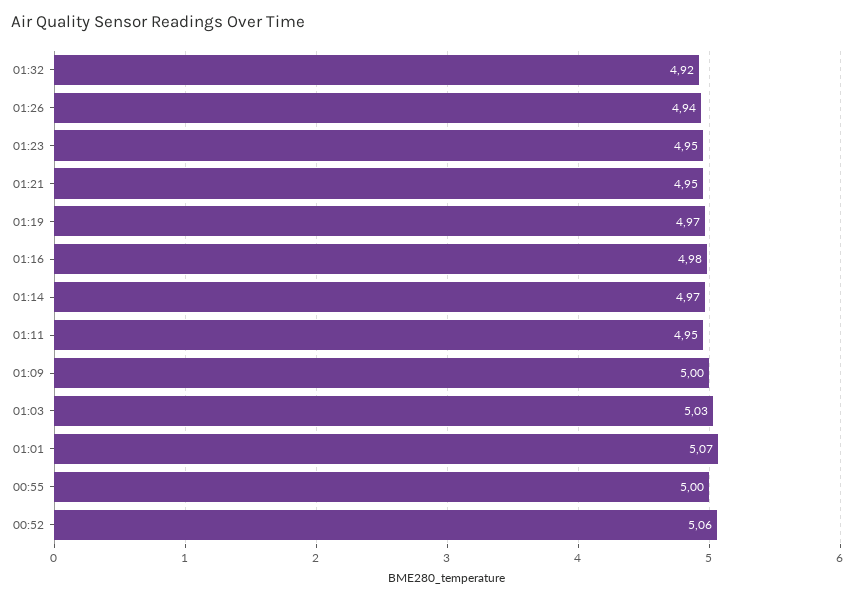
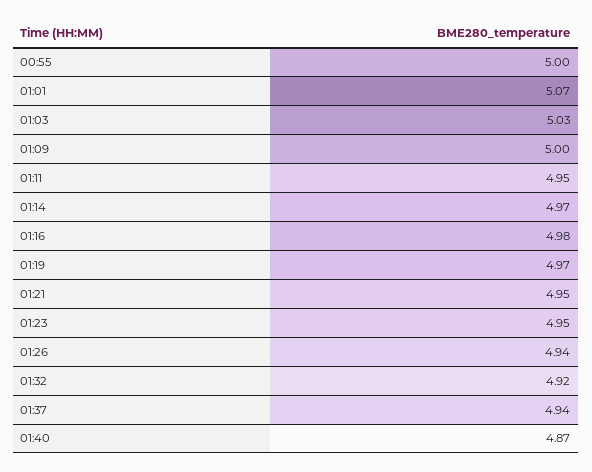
00:52: 5.06 -> none
01:37: none -> 4.94
01:40: none -> 4.87

